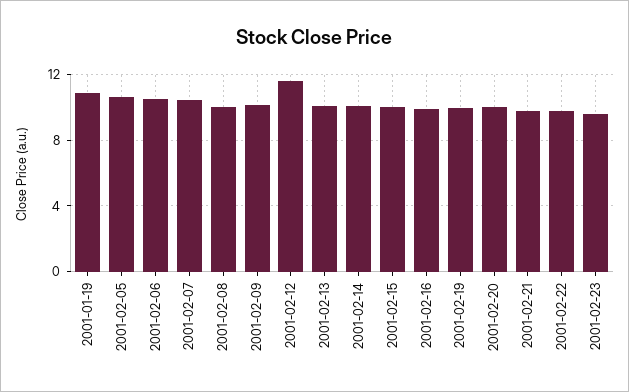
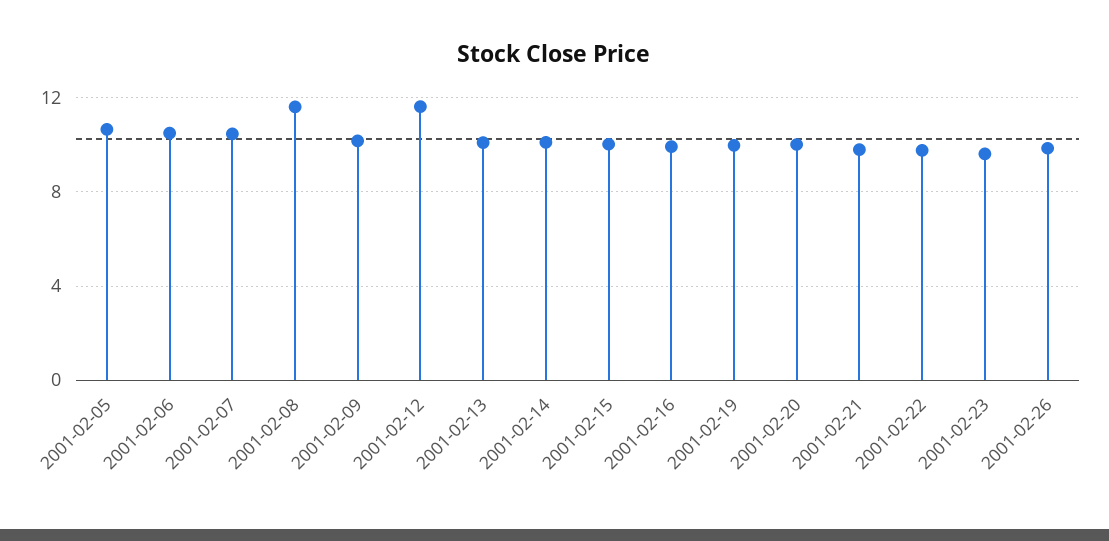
2001-01-19: 11 -> none
2001-02-08: 10 -> 11.5
2001-02-26: none -> 10

